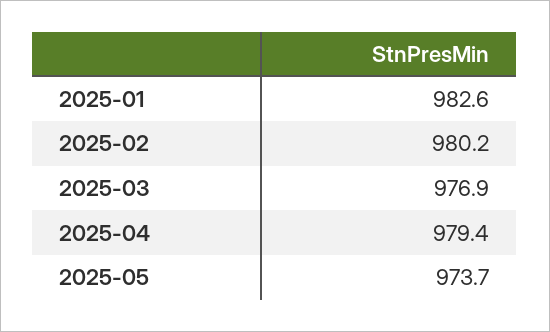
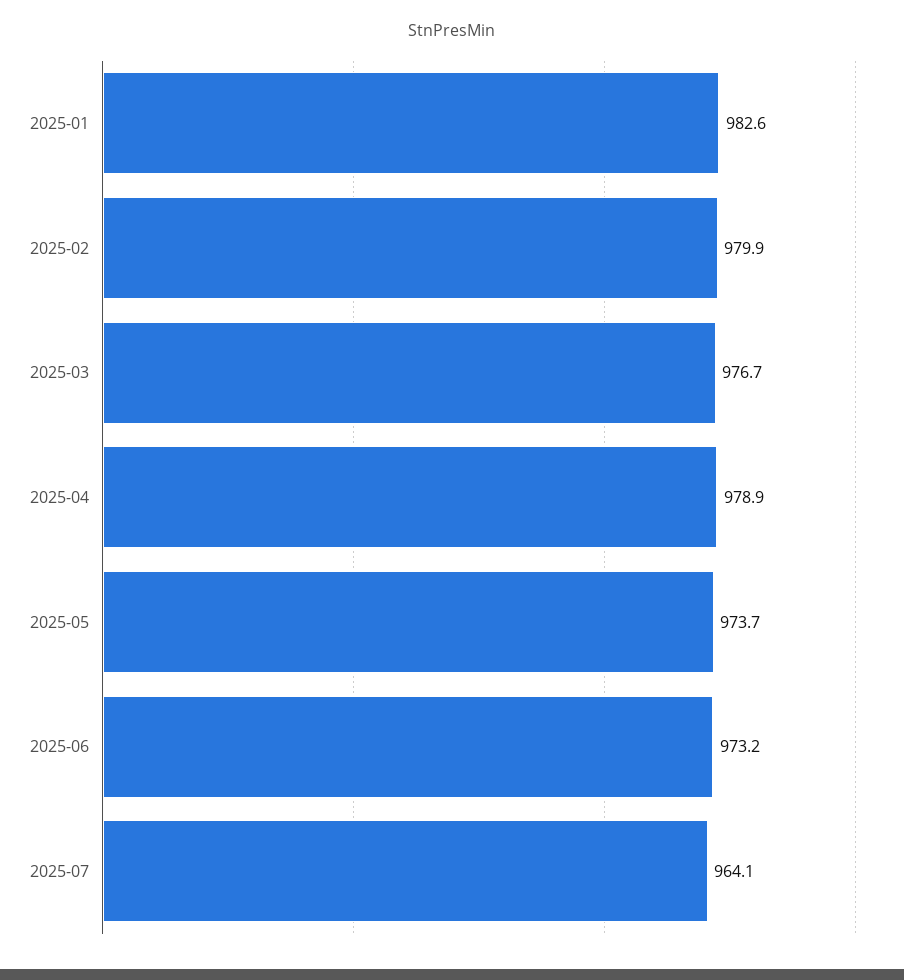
2025-02: 980.2 -> 979.9
2025-03: 976.9 -> 976.7
2025-04: 979.4 -> 978.9
2025-06: none -> 973.2
2025-07: none -> 964.1

